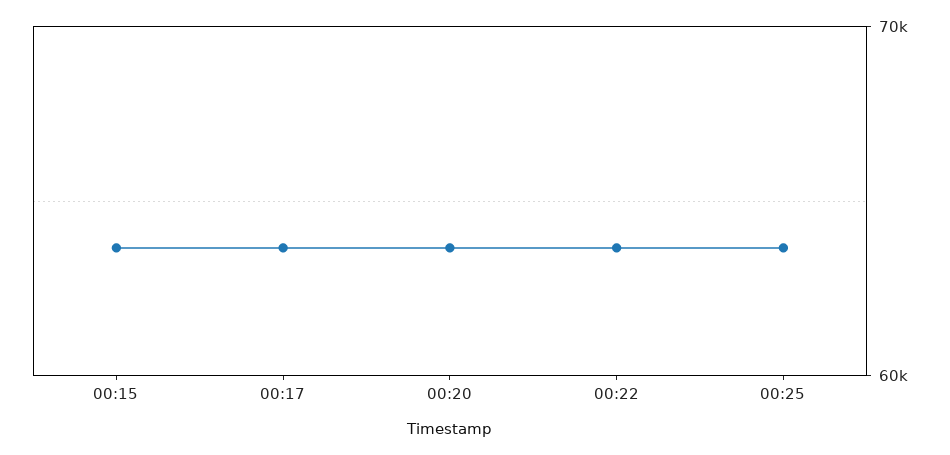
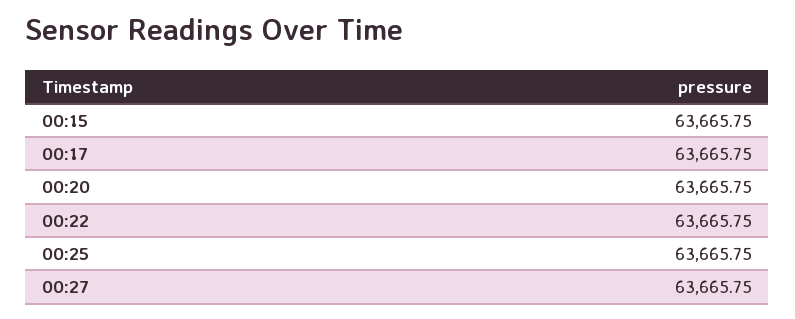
00:27: none -> 63665.75

